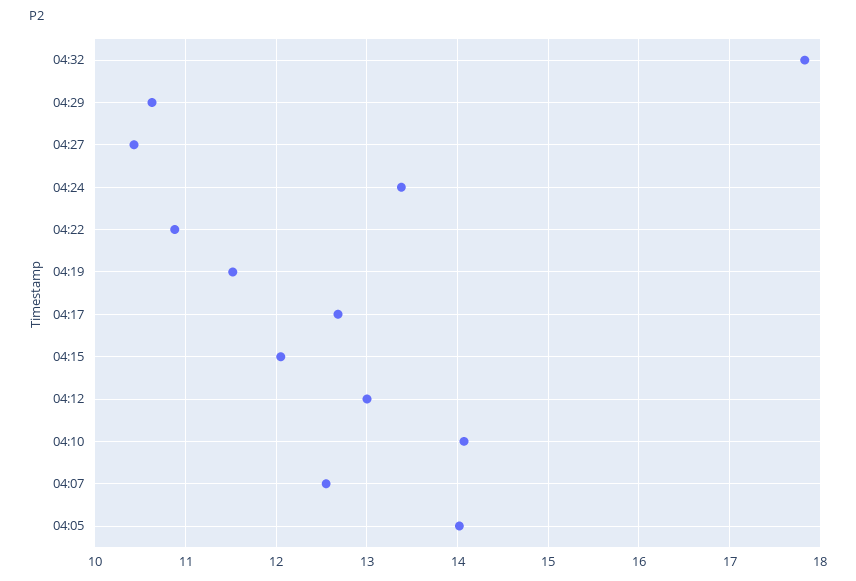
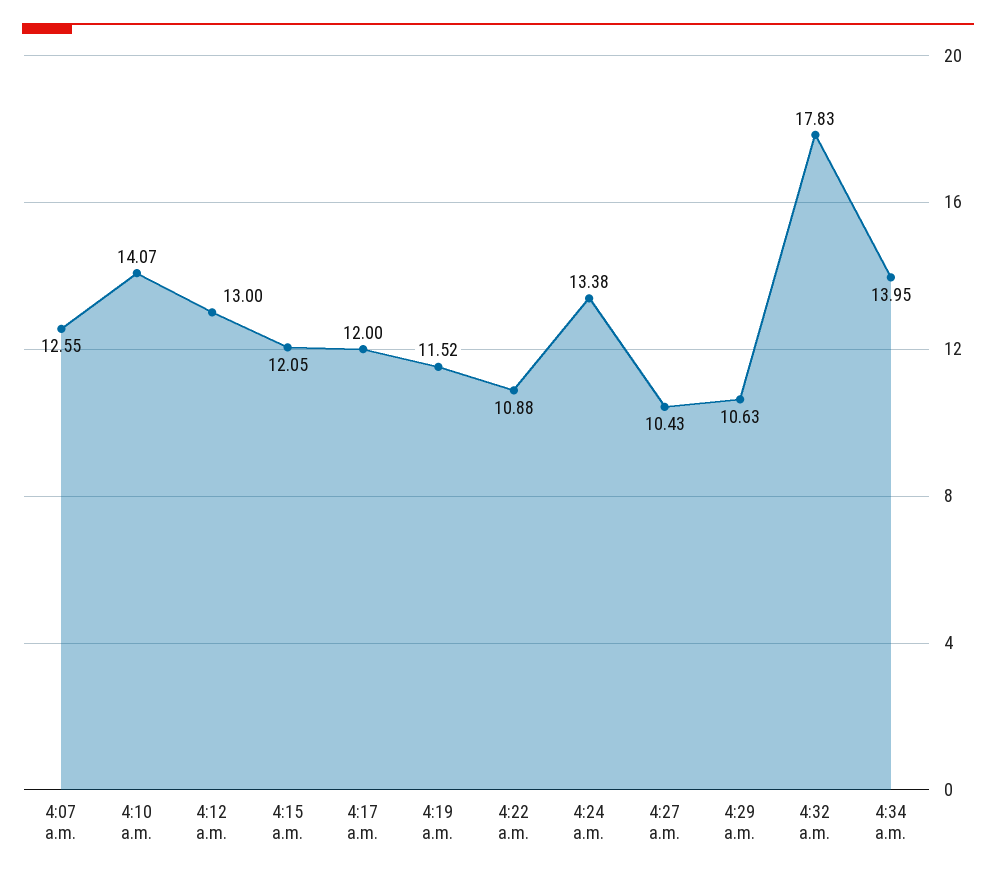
04:17: 12.7 -> 12
04:05: 14 -> none
4:34 a.m.: none -> 13.95

